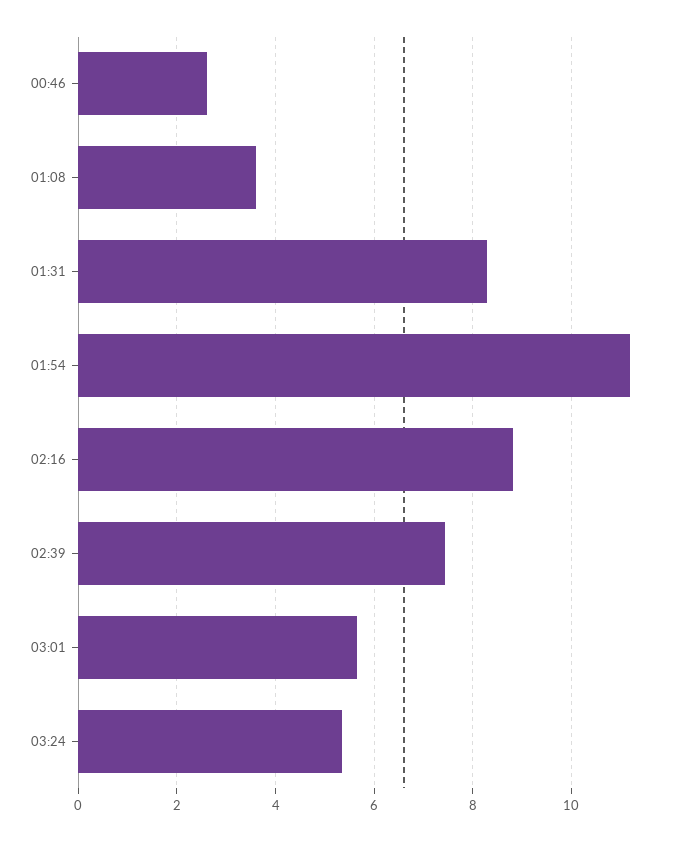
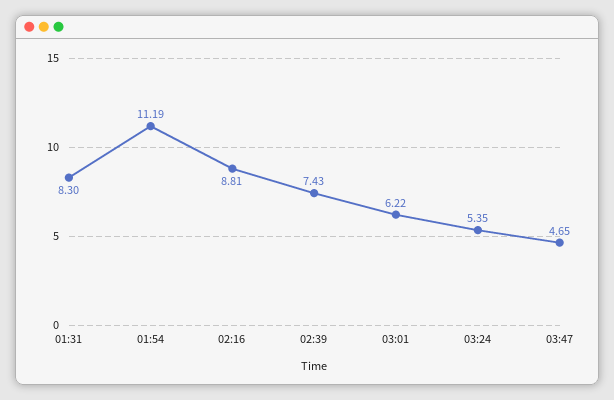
00:46: 2.6 -> none
01:08: 3.6 -> none
03:01: 5.6 -> 6.22
03:47: none -> 4.65

